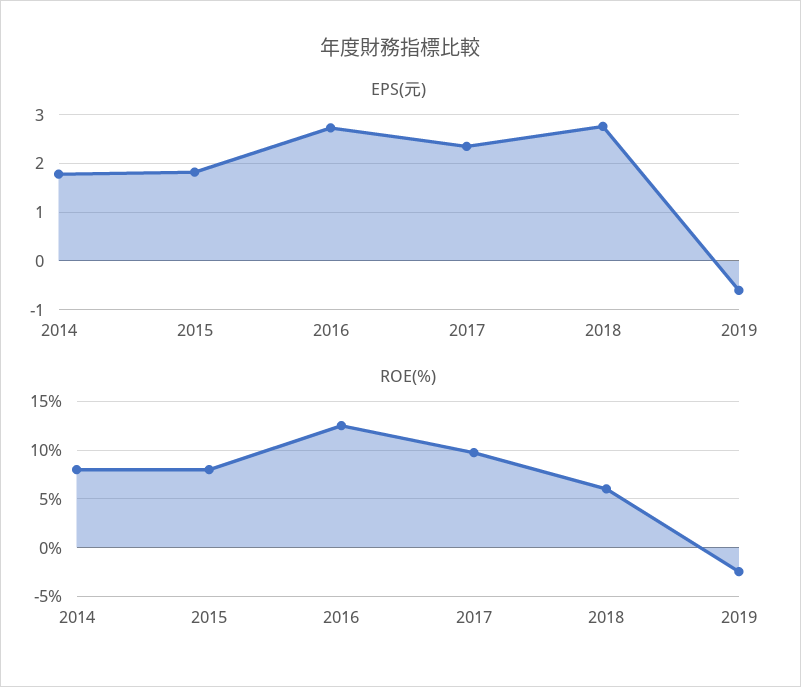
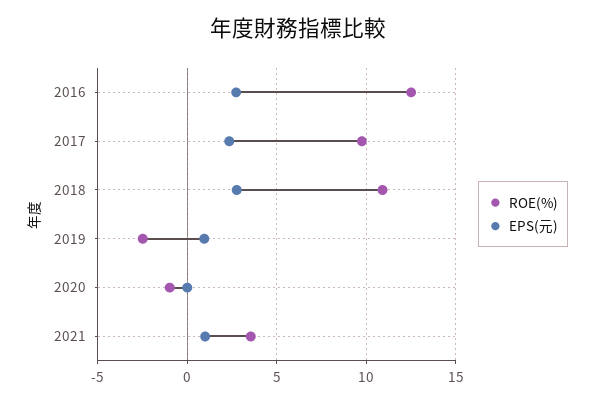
EPS(元), 2014: 1.8 -> none
EPS(元), 2015: 1.8 -> none
EPS(元), 2019: -0.6 -> 1
ROE(%), 2014: 8 -> none
ROE(%), 2015: 8 -> none
ROE(%), 2018: 6 -> 11
ROE(%), 2020: none -> -1
EPS(元), 2020: none -> 0
ROE(%), 2021: none -> 3.5
EPS(元), 2021: none -> 1

